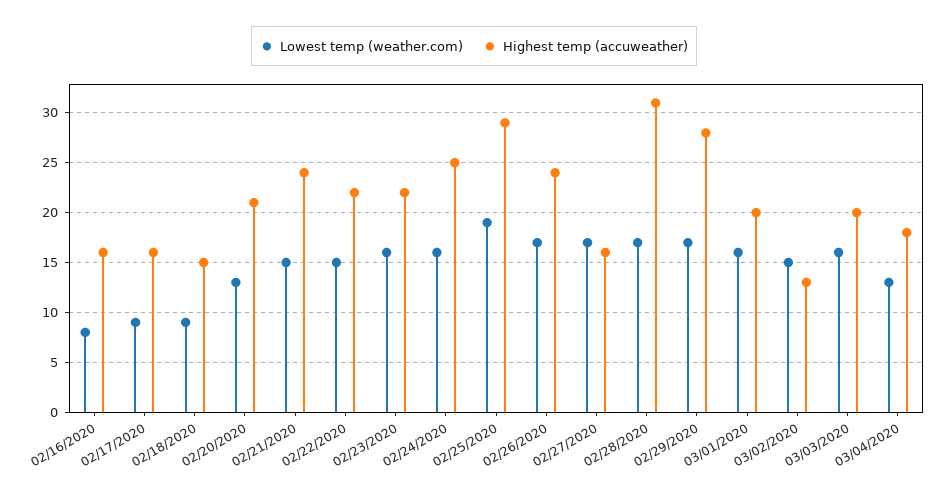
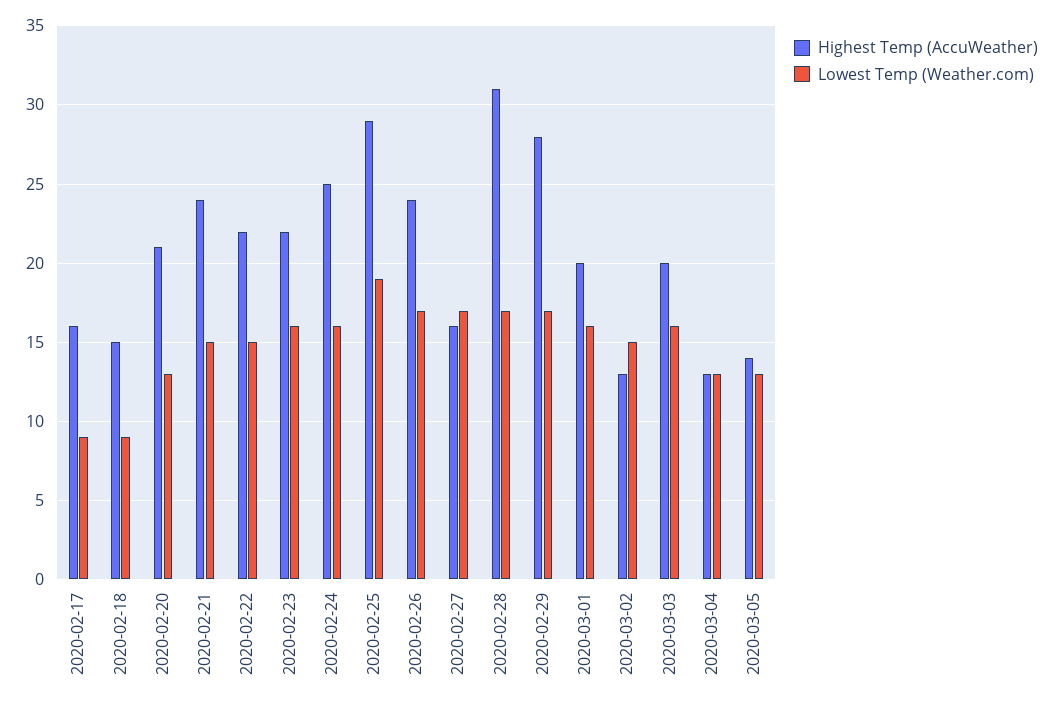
Lowest temp (weather.com), 02/16/2020: 8 -> none
Highest temp (accuweather), 02/16/2020: 16 -> none
Highest temp (accuweather), 03/04/2020: 18 -> 13
Highest temp (accuweather), 2020-03-05: none -> 14
Lowest temp (weather.com), 2020-03-05: none -> 13

